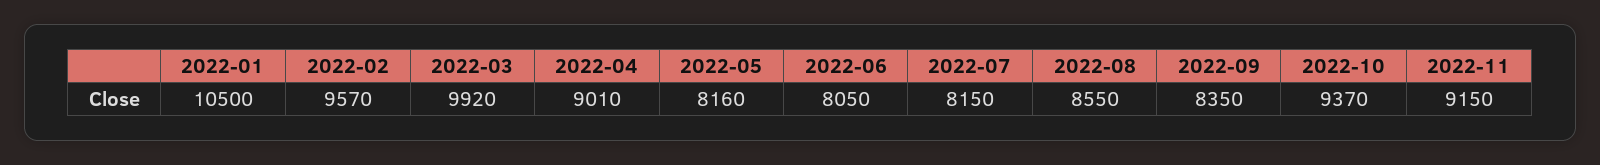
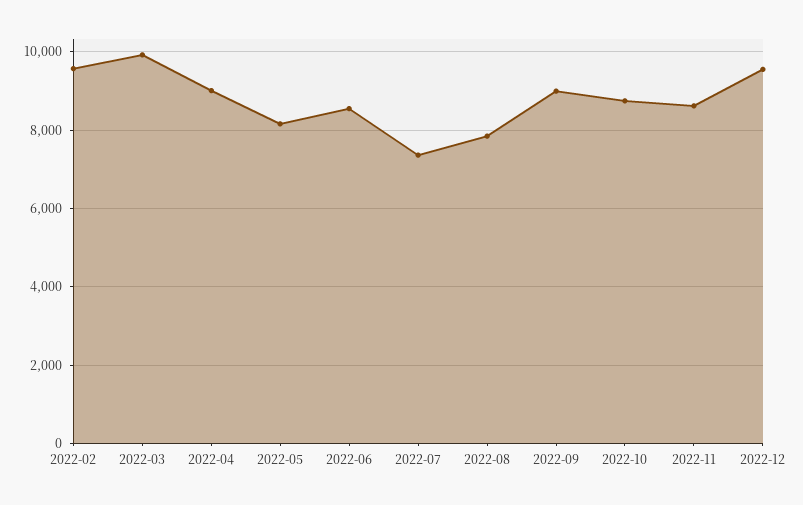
2022-01: 10500 -> none
2022-06: 8050 -> 8600
2022-07: 8150 -> 7400
2022-08: 8550 -> 7800
2022-09: 8350 -> 9000
2022-10: 9370 -> 8800
2022-11: 9150 -> 8600
2022-12: none -> 9600

